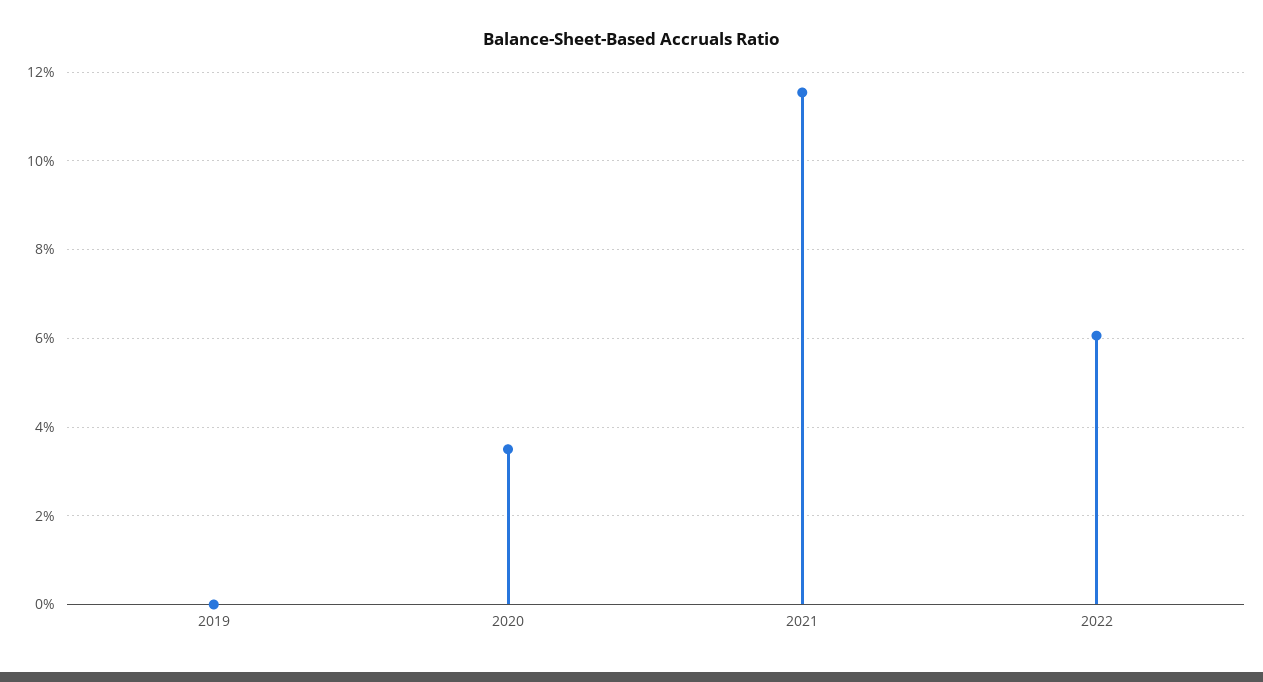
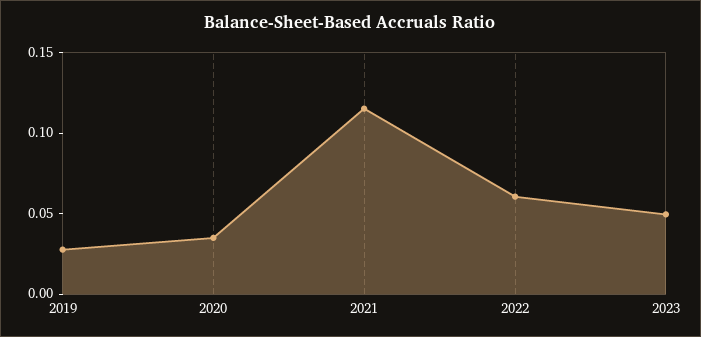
2019: 0 -> 0.03
2023: none -> 0.05

